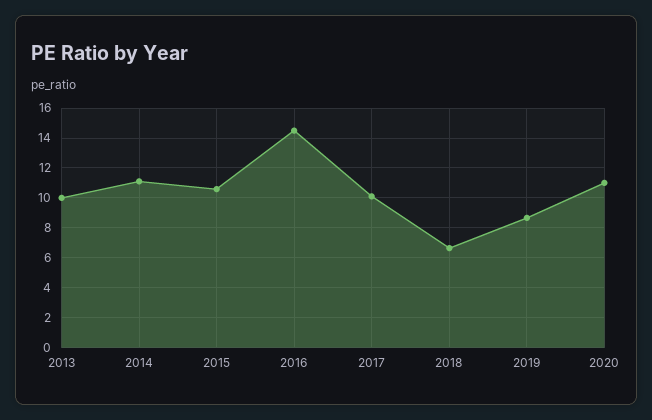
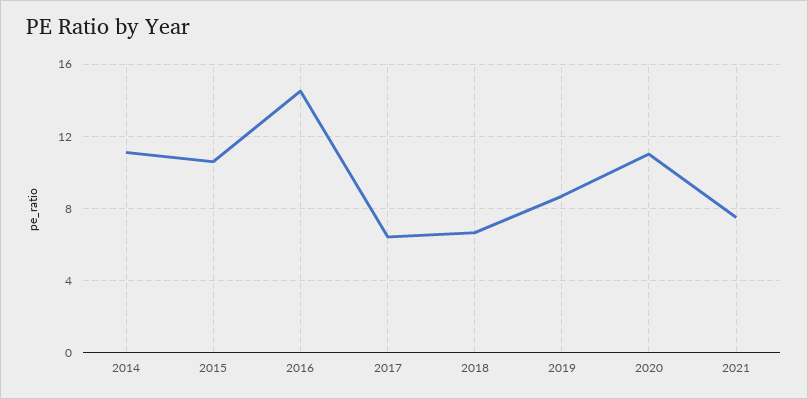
2013: 10 -> none
2017: 10 -> 6.5
2021: none -> 7.5

